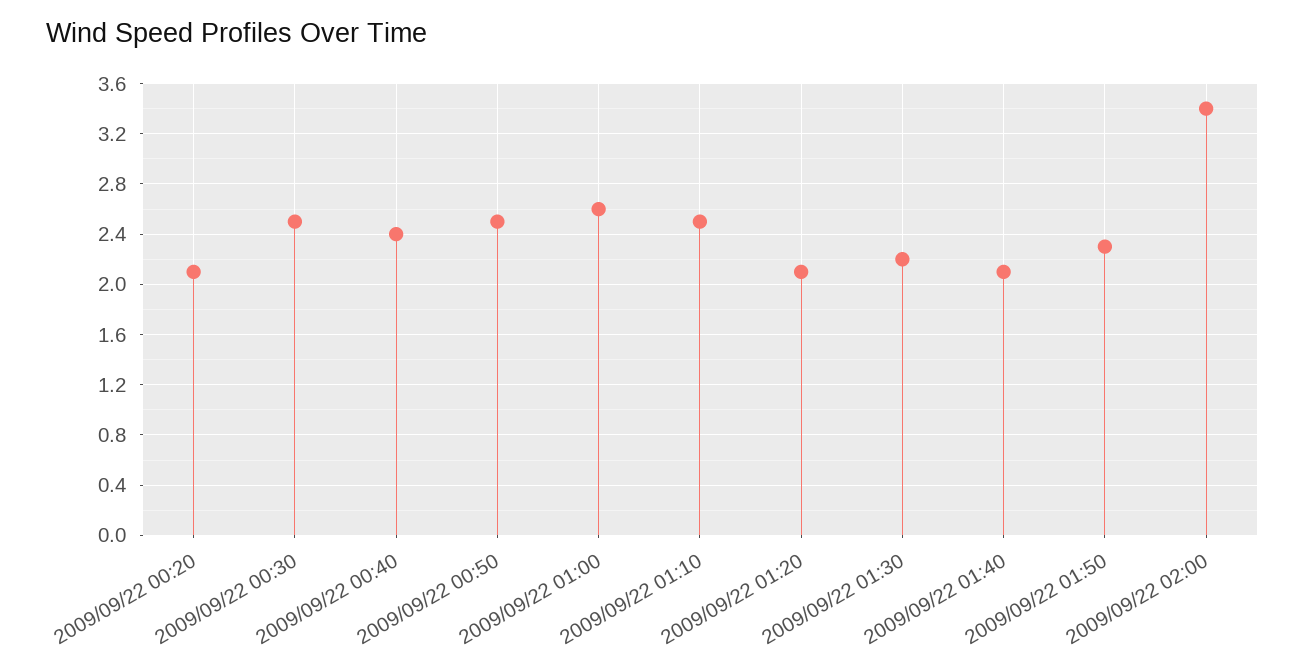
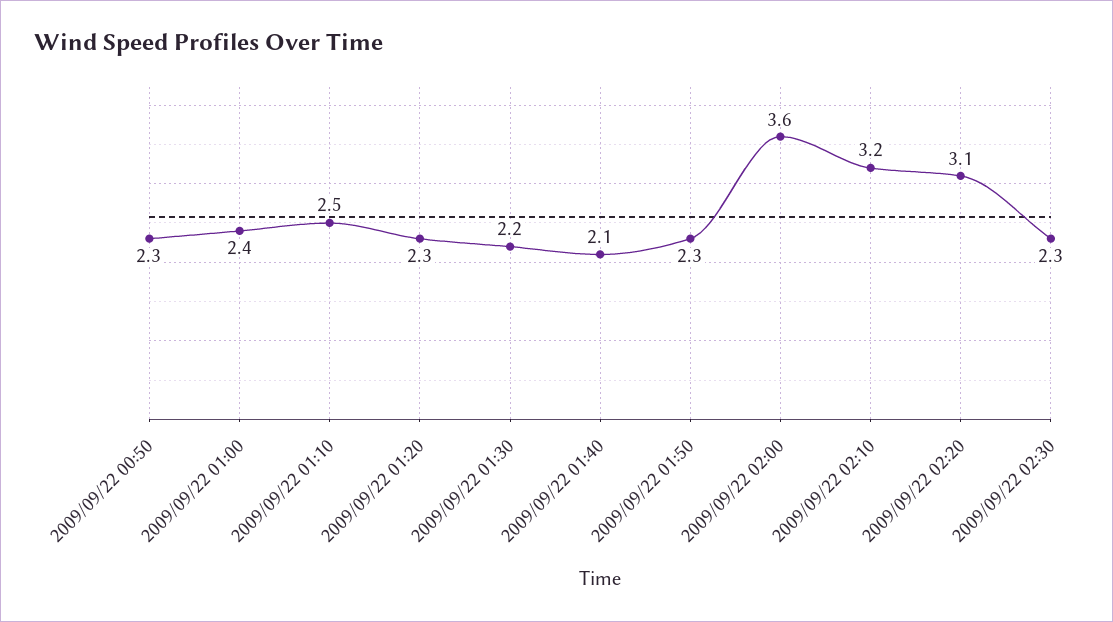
2009/09/22 00:20: 2.1 -> none
2009/09/22 00:30: 2.5 -> none
2009/09/22 00:40: 2.4 -> none
2009/09/22 00:50: 2.5 -> 2.3
2009/09/22 01:00: 2.6 -> 2.4
2009/09/22 01:20: 2.1 -> 2.3
2009/09/22 02:00: 3.4 -> 3.6
2009/09/22 02:10: none -> 3.2
2009/09/22 02:20: none -> 3.1
2009/09/22 02:30: none -> 2.3

